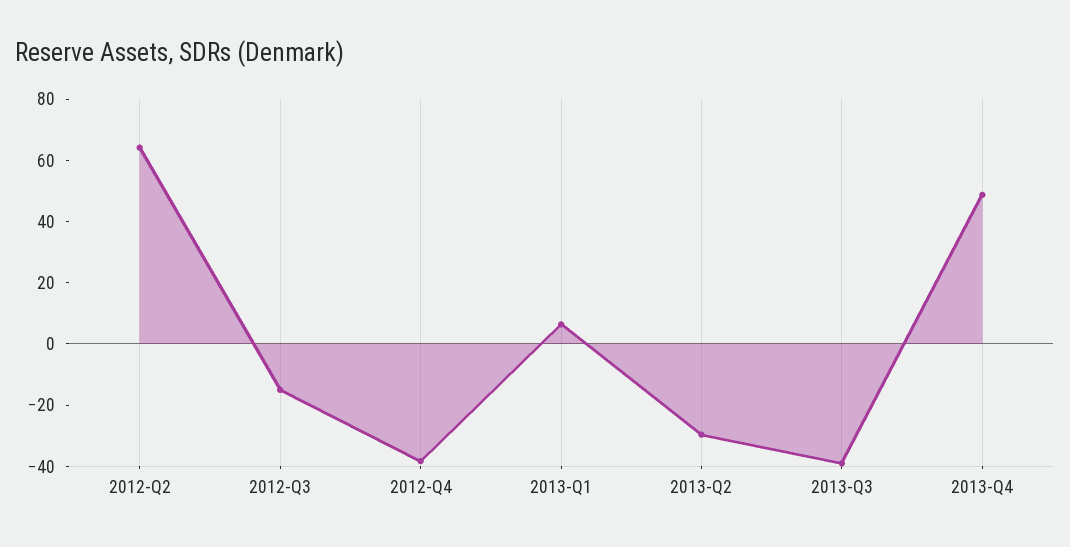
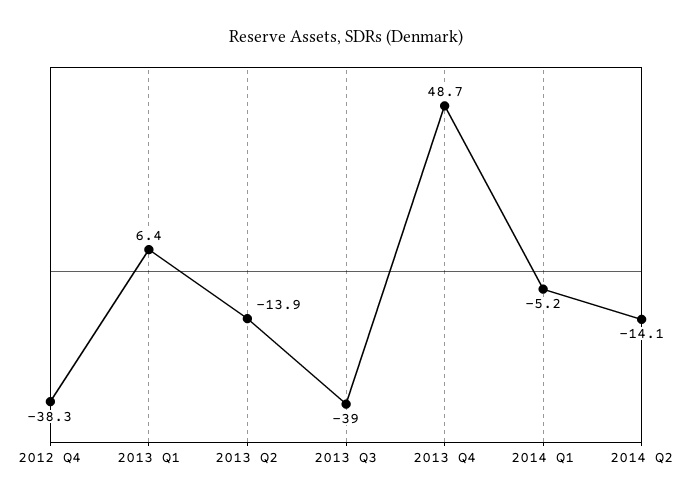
2012-Q2: 65 -> none
2012-Q3: -15 -> none
2013-Q2: -30 -> -13.9
2014 Q1: none -> -5.2
2014 Q2: none -> -14.1

